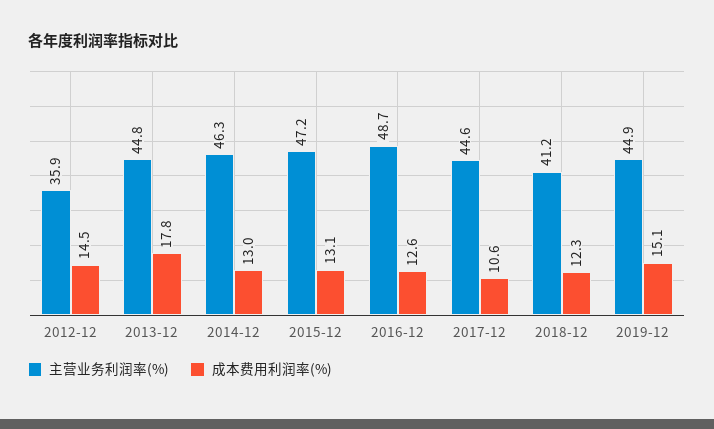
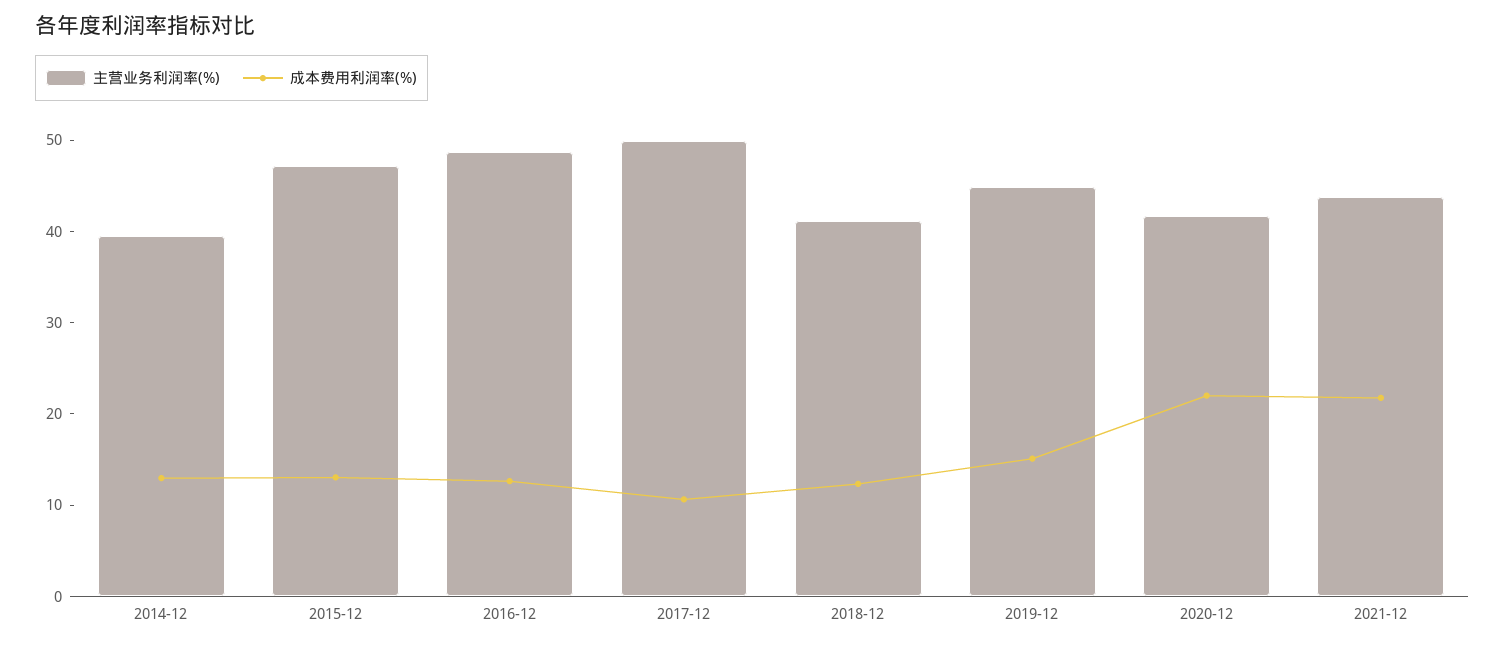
主营业务利润率(%), 2012-12: 35.9 -> none
成本费用利润率(%), 2012-12: 14.5 -> none
主营业务利润率(%), 2013-12: 44.8 -> none
成本费用利润率(%), 2013-12: 17.8 -> none
主营业务利润率(%), 2014-12: 46.3 -> 40
主营业务利润率(%), 2017-12: 44.6 -> 50
主营业务利润率(%), 2020-12: none -> 42
成本费用利润率(%), 2020-12: none -> 22
主营业务利润率(%), 2021-12: none -> 44
成本费用利润率(%), 2021-12: none -> 22

